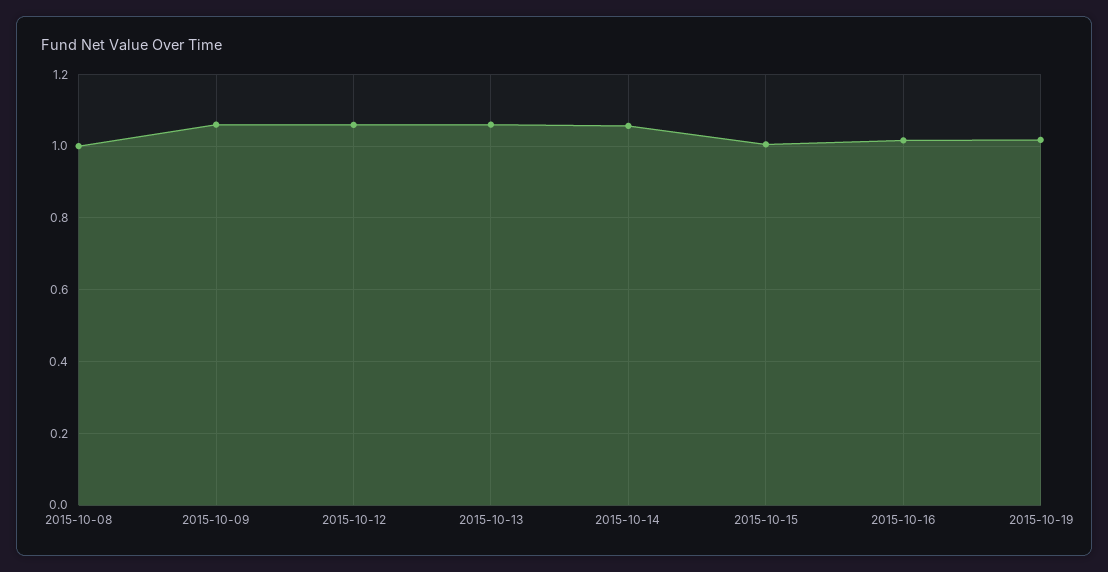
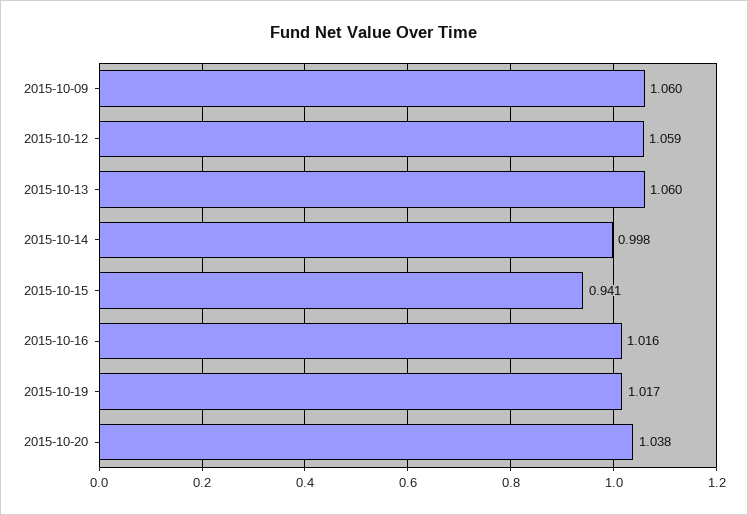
2015-10-08: 1 -> none
2015-10-14: 1.06 -> 0.998
2015-10-15: 1 -> 0.941
2015-10-20: none -> 1.038

